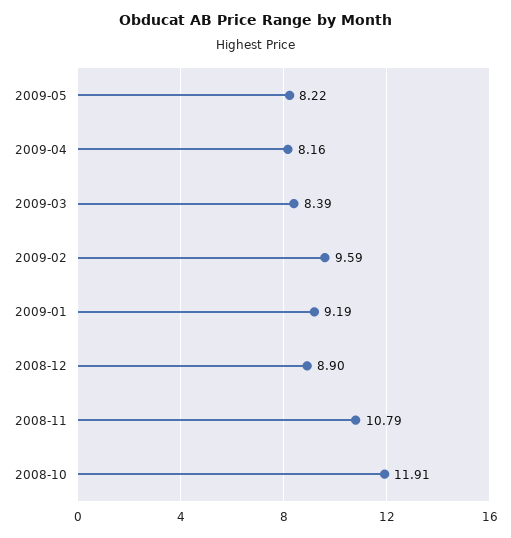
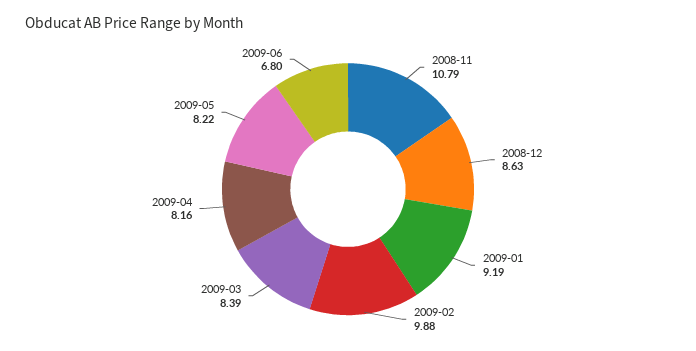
2009-02: 9.59 -> 9.88
2008-12: 8.9 -> 8.63
2008-10: 11.91 -> none
2009-06: none -> 6.8

